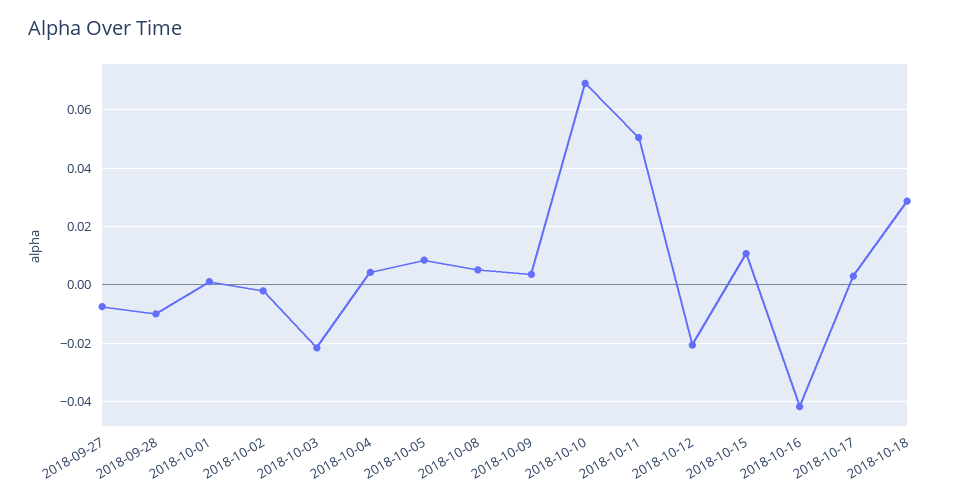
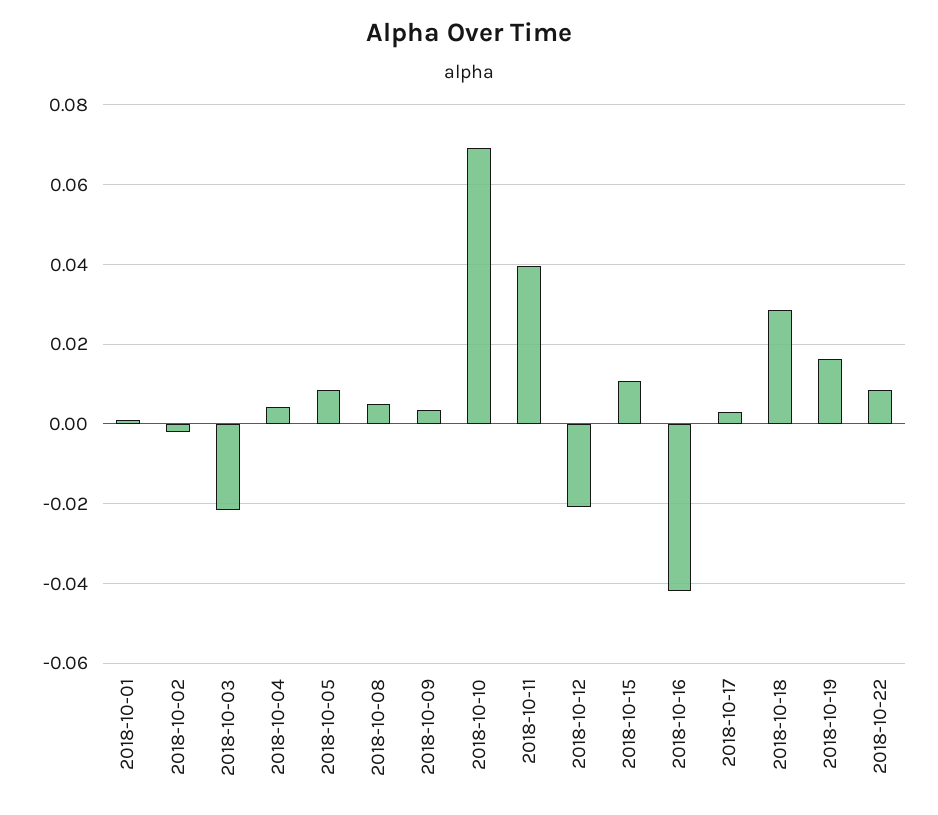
2018-09-27: -0.0075 -> none
2018-09-28: -0.01 -> none
2018-10-11: 0.05 -> 0.04
2018-10-19: none -> 0.016
2018-10-22: none -> 0.008

